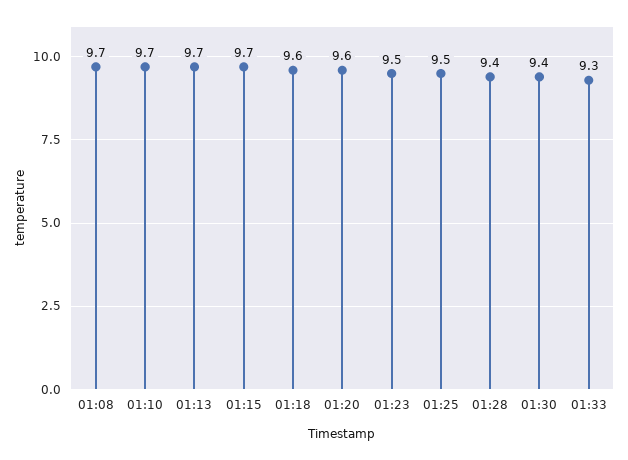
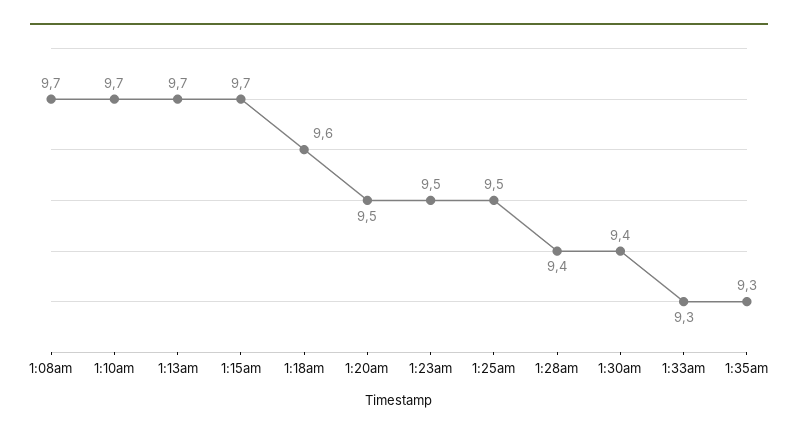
01:20: 9.6 -> 9.5
1:35am: none -> 9.3

